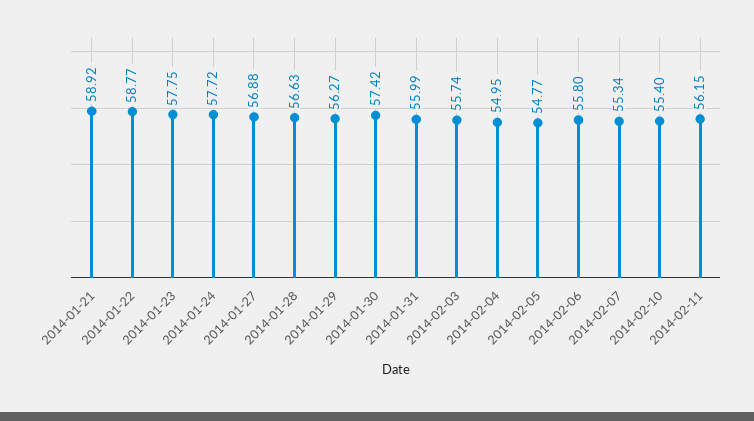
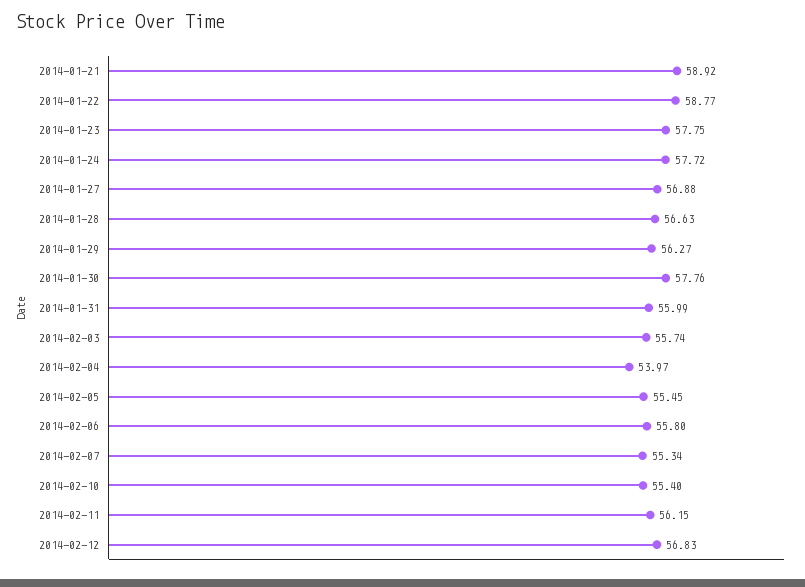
2014-01-30: 57.42 -> 57.76
2014-02-04: 54.95 -> 53.97
2014-02-05: 54.77 -> 55.45
2014-02-12: none -> 56.83

